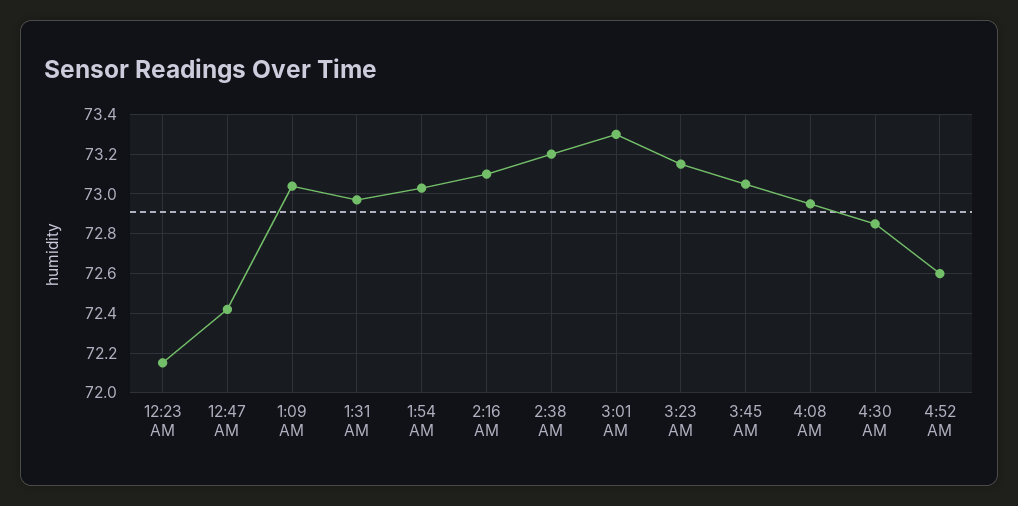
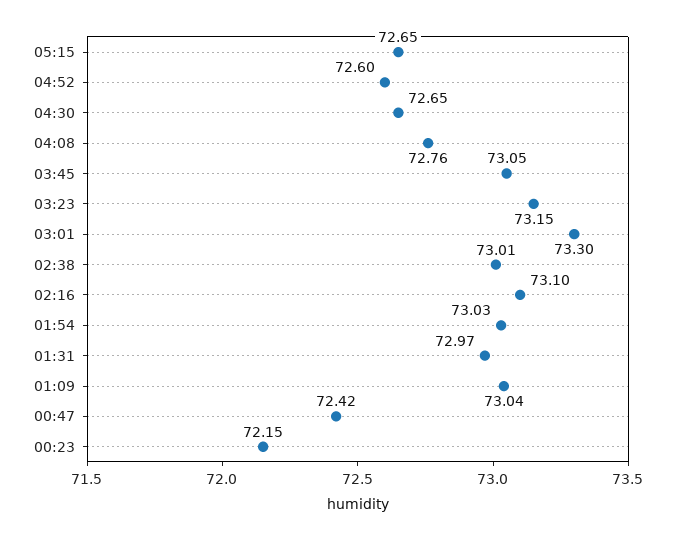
2:38 AM: 73.2 -> 73.01
4:08 AM: 72.95 -> 72.76
4:30 AM: 72.85 -> 72.65
05:15: none -> 72.65

